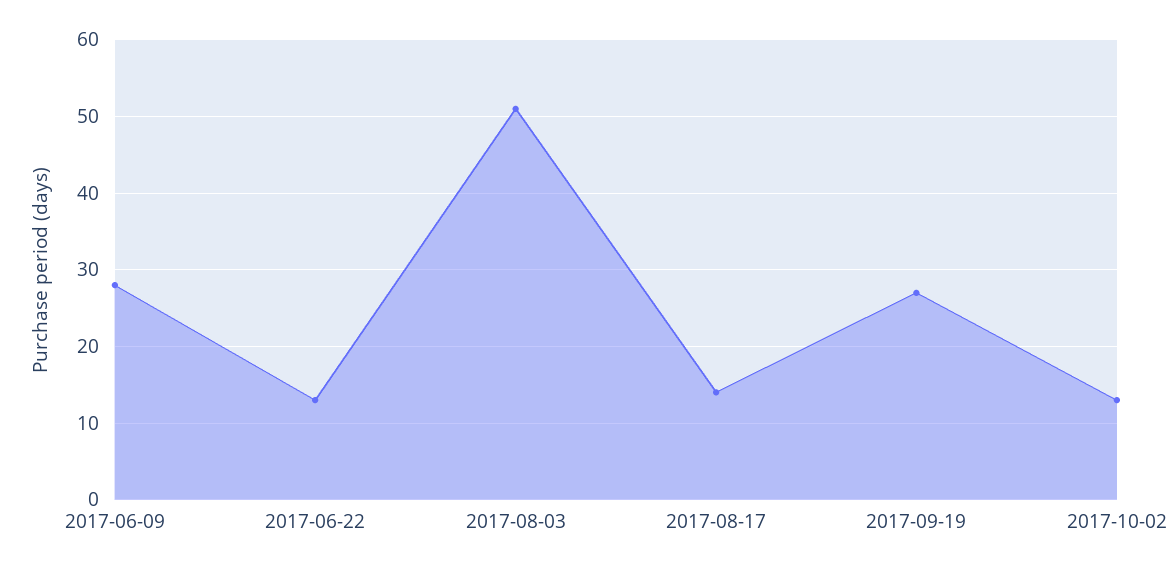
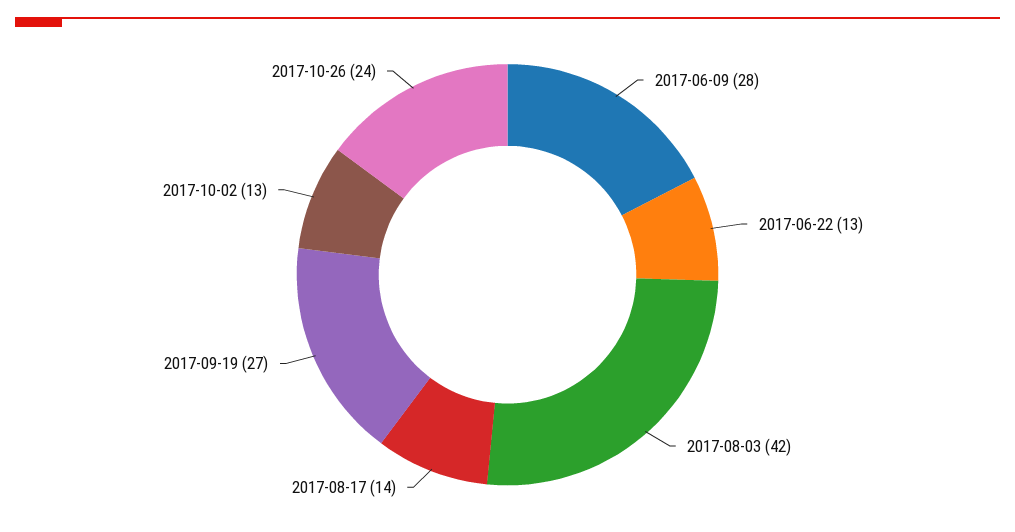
2017-08-03: 51 -> 42
2017-10-26: none -> 24

